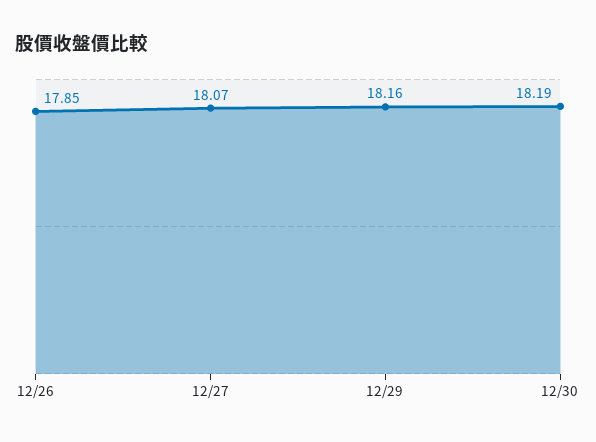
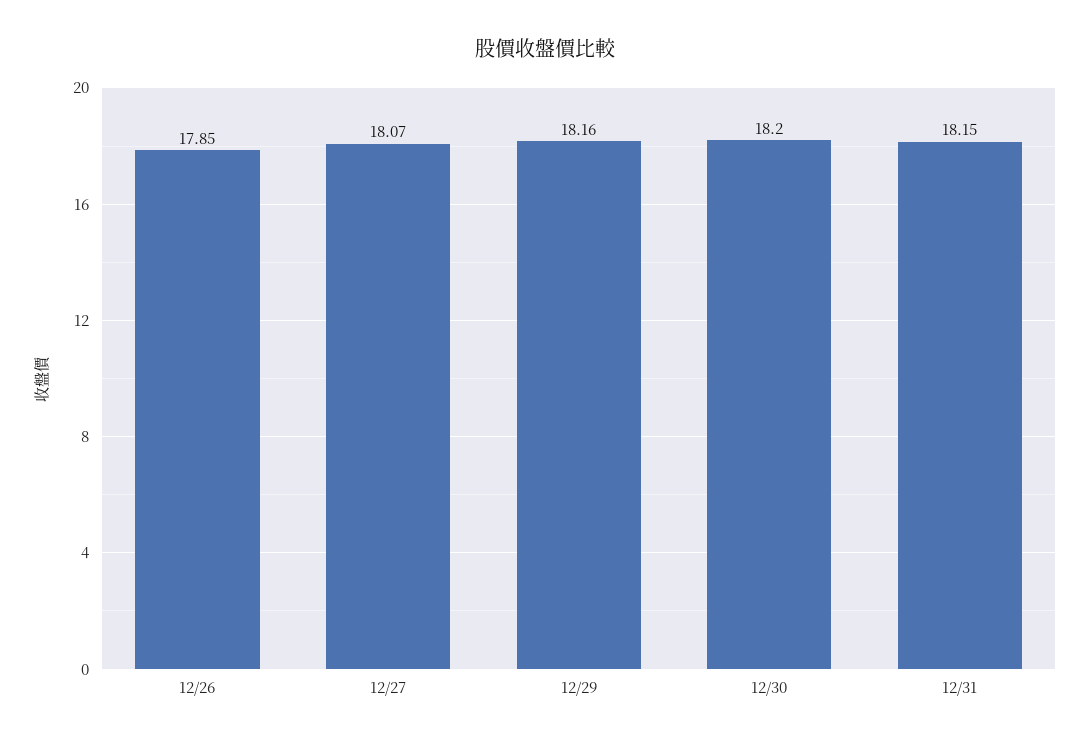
12/30: 18.19 -> 18.2
12/31: none -> 18.15

